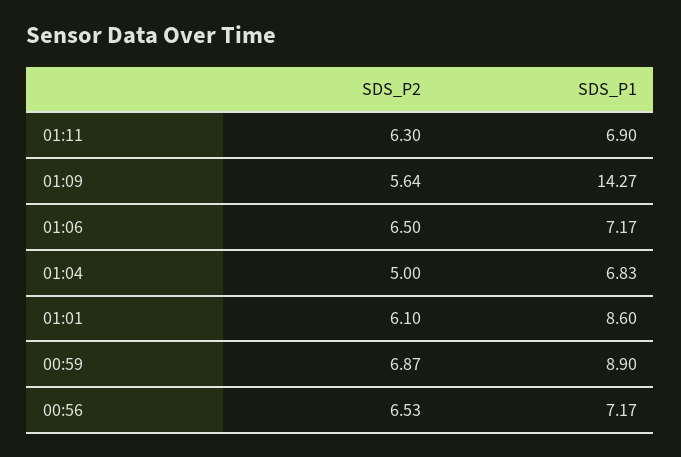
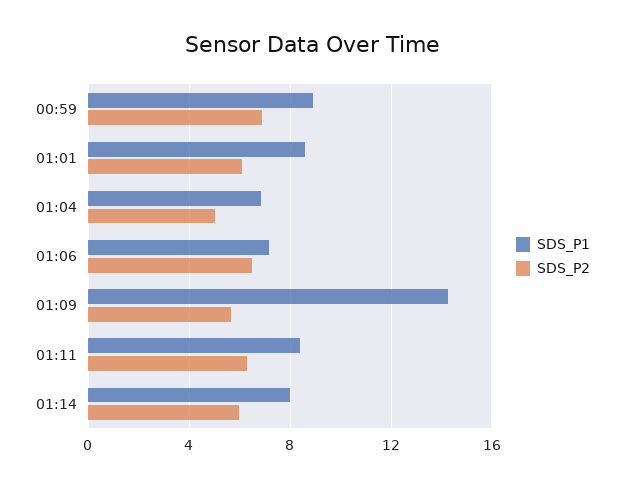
SDS_P1, 01:11: 6.9 -> 8.5
SDS_P2, 00:56: 6.53 -> none
SDS_P1, 00:56: 7.17 -> none
SDS_P1, 01:14: none -> 8
SDS_P2, 01:14: none -> 6

